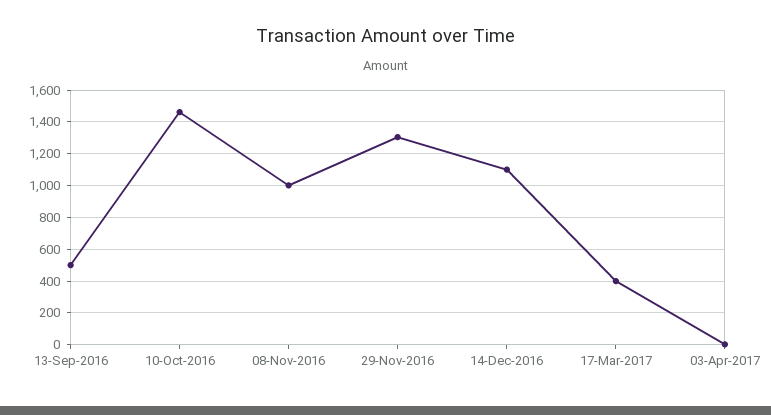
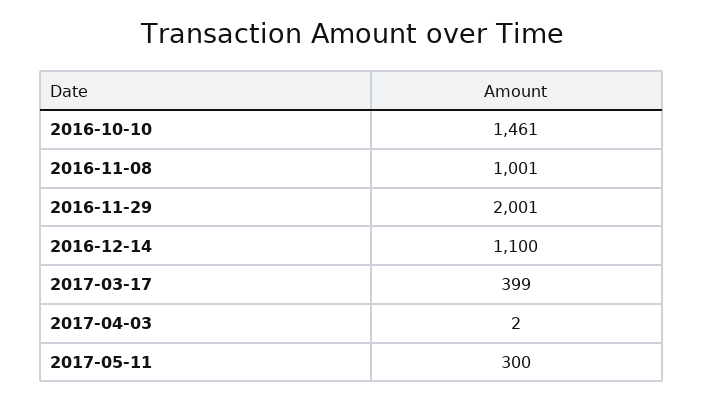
13-Sep-2016: 500 -> none
29-Nov-2016: 1300 -> 2001
2017-05-11: none -> 300

